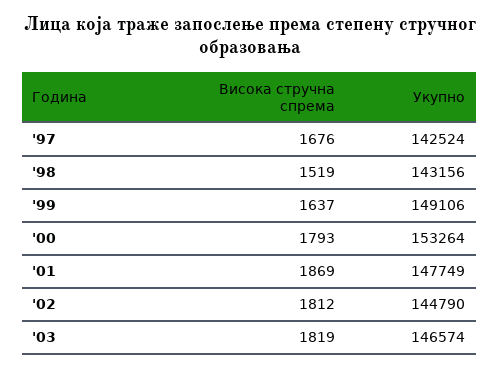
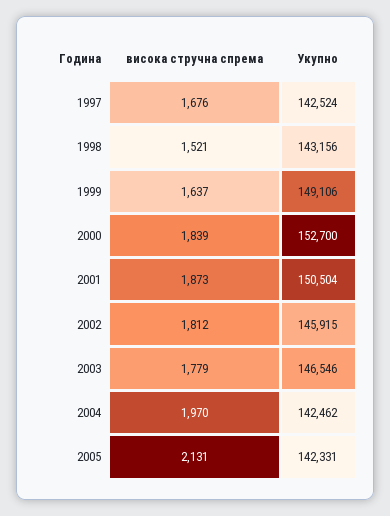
Висока стручна спрема, '98: 1519 -> 1521
Висока стручна спрема, '00: 1793 -> 1839
Укупно, '00: 153264 -> 152700
Висока стручна спрема, '01: 1869 -> 1873
Укупно, '01: 147749 -> 150504
Укупно, '02: 144790 -> 145915
Висока стручна спрема, '03: 1819 -> 1779
Укупно, '03: 146574 -> 146546
Висока стручна спрема, 2004: none -> 1970
Укупно, 2004: none -> 142462
Висока стручна спрема, 2005: none -> 2131
Укупно, 2005: none -> 142331

